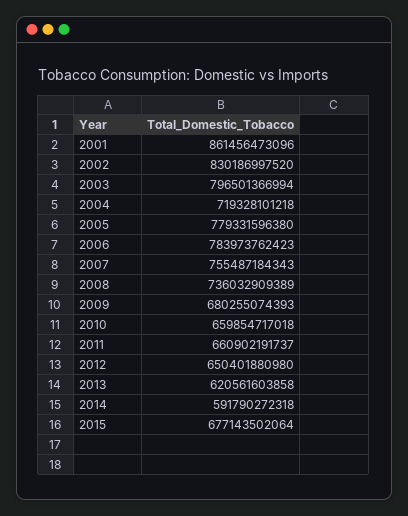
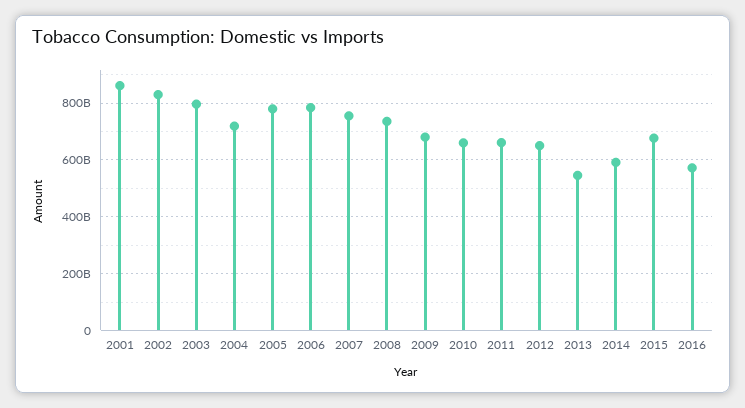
2013: 620561603858 -> 550000000000
2016: none -> 575000000000

